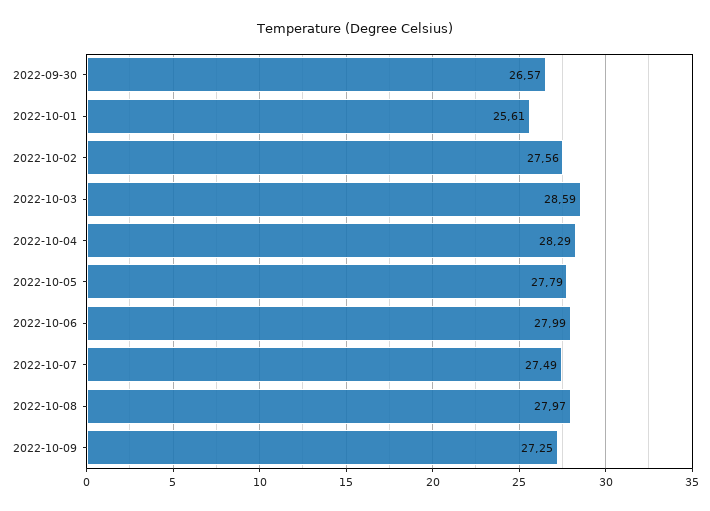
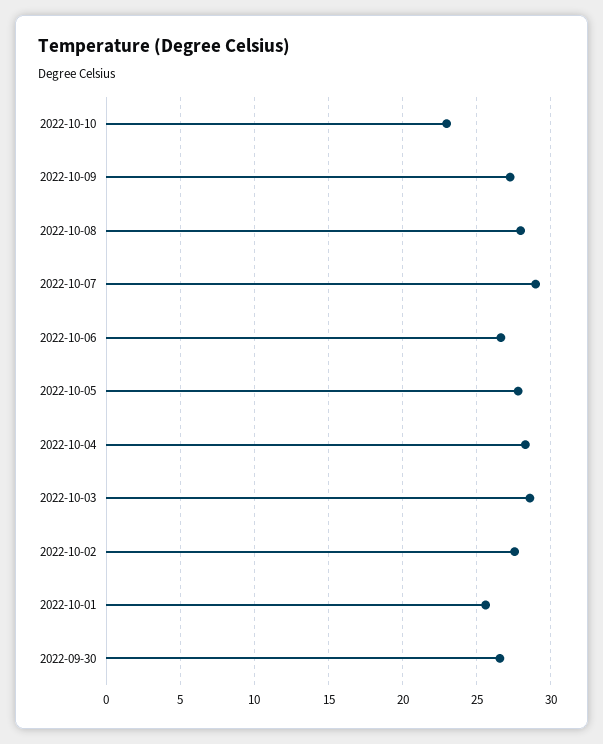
2022-10-06: 27.99 -> 26.5
2022-10-07: 27.49 -> 29
2022-10-10: none -> 23

